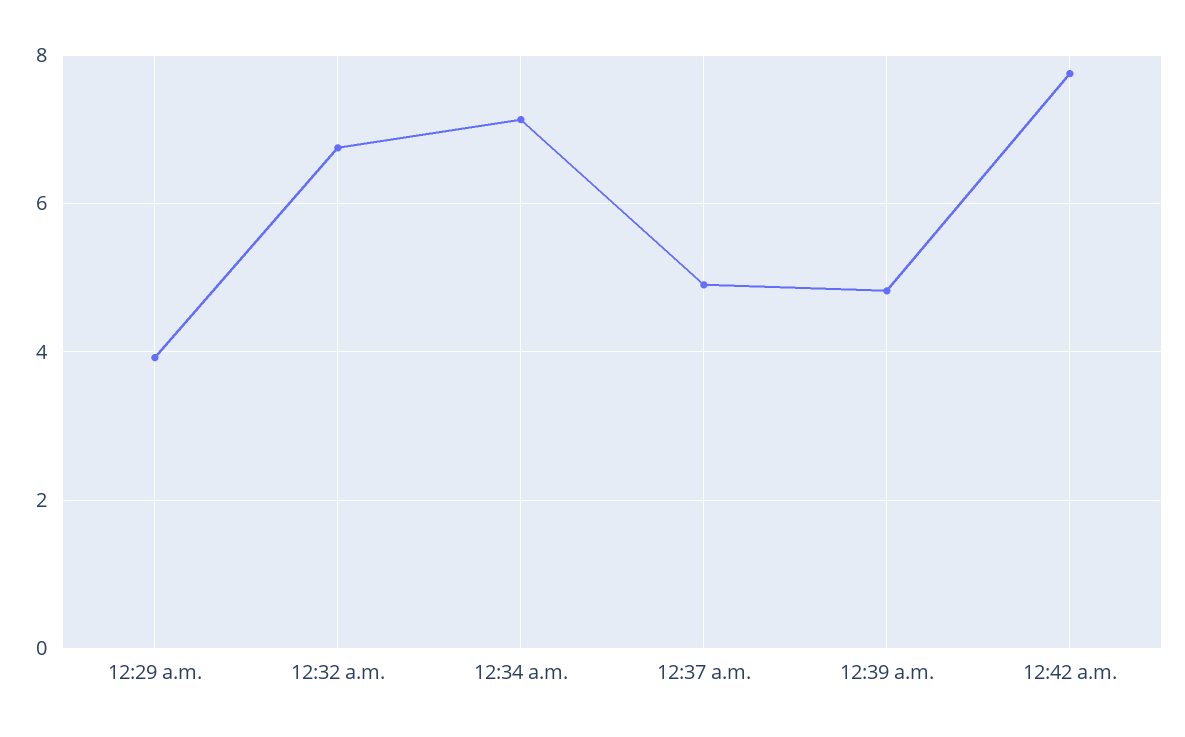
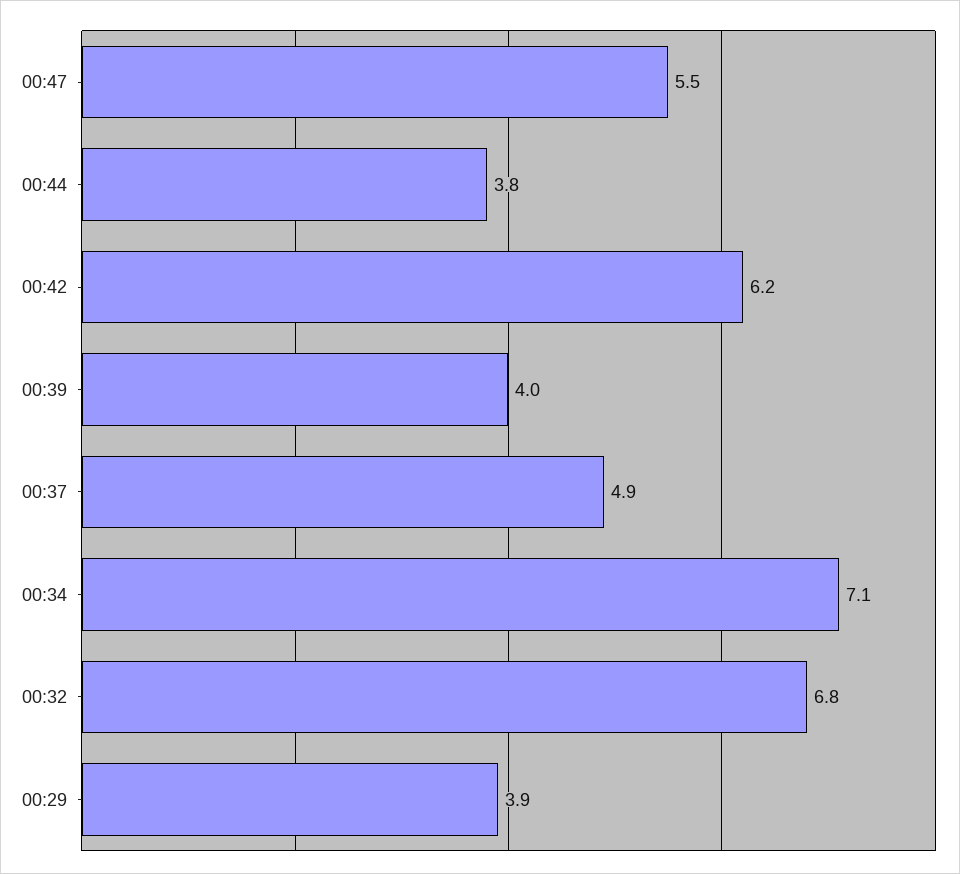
12:39 a.m.: 4.8 -> 4
12:42 a.m.: 7.8 -> 6.2
00:47: none -> 5.5
00:44: none -> 3.8

